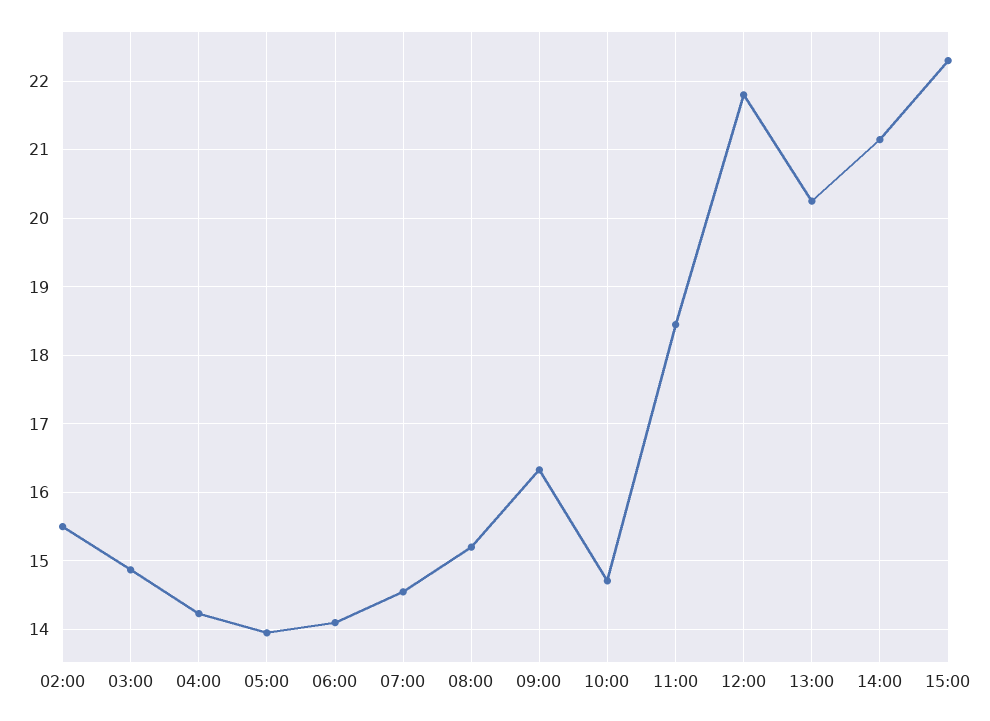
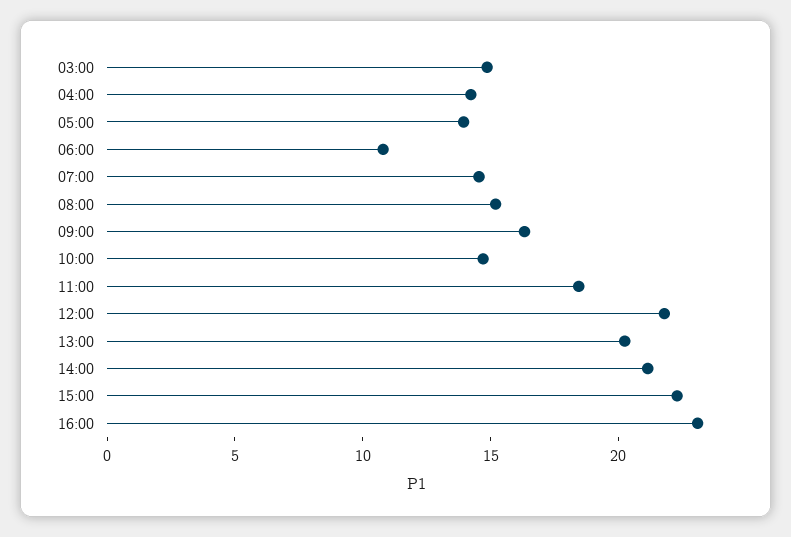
02:00: 15.5 -> none
06:00: 14.1 -> 11
16:00: none -> 23

